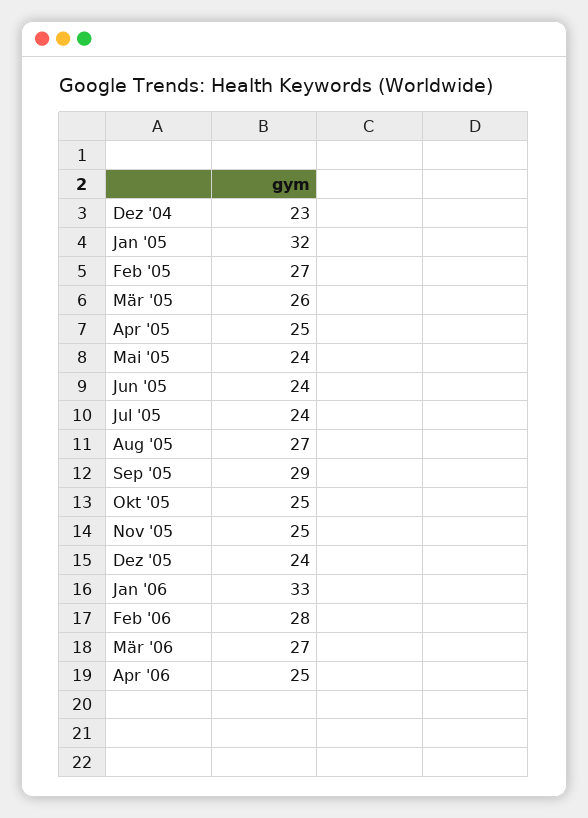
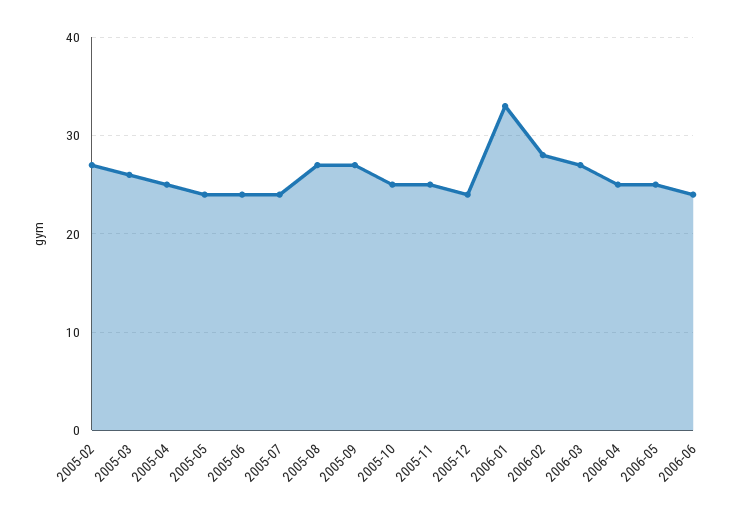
Dez '04: 23 -> none
Jan '05: 32 -> none
Sep '05: 29 -> 27
2006-05: none -> 25
2006-06: none -> 24

